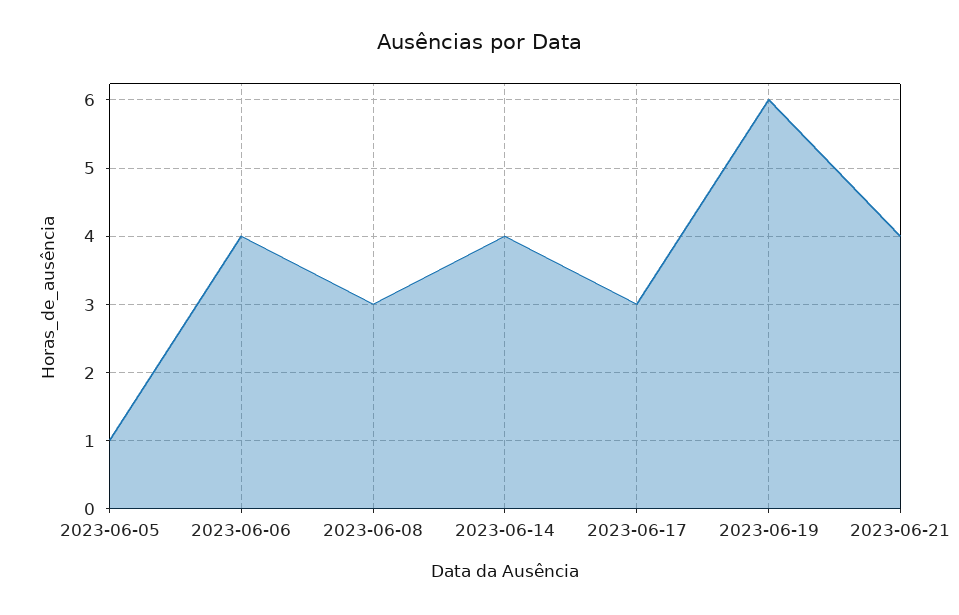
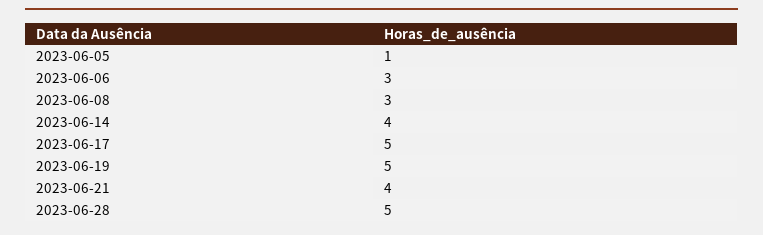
2023-06-06: 4 -> 3
2023-06-17: 3 -> 5
2023-06-19: 6 -> 5
2023-06-28: none -> 5

